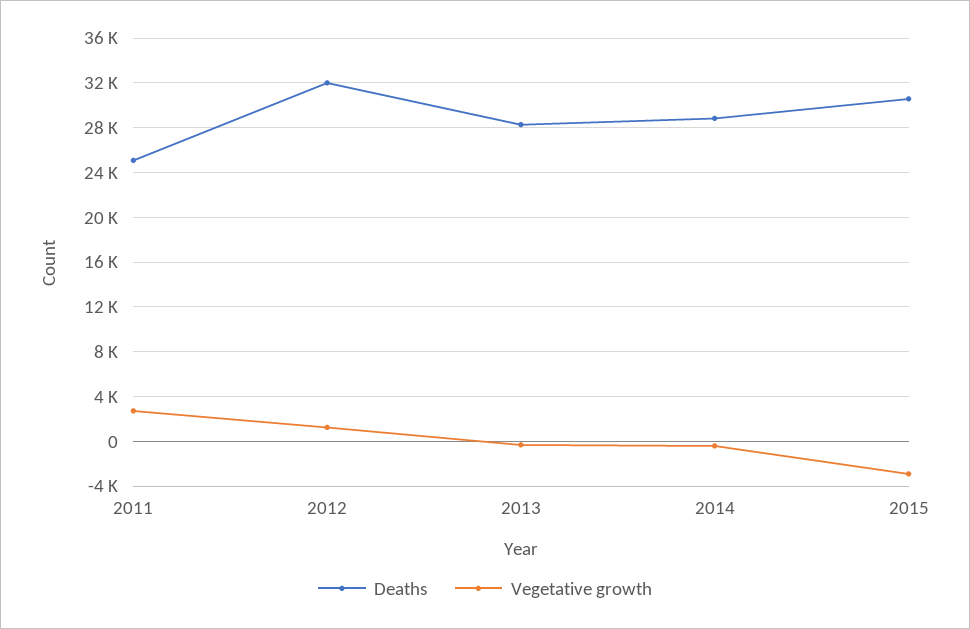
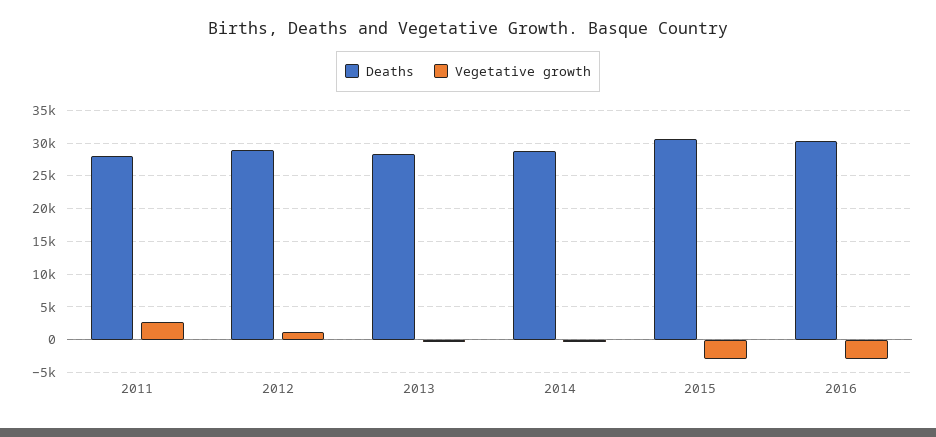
Deaths, 2011: 25000 -> 28000
Deaths, 2012: 32000 -> 29000
Deaths, 2016: none -> 30000
Vegetative growth, 2016: none -> -3000

